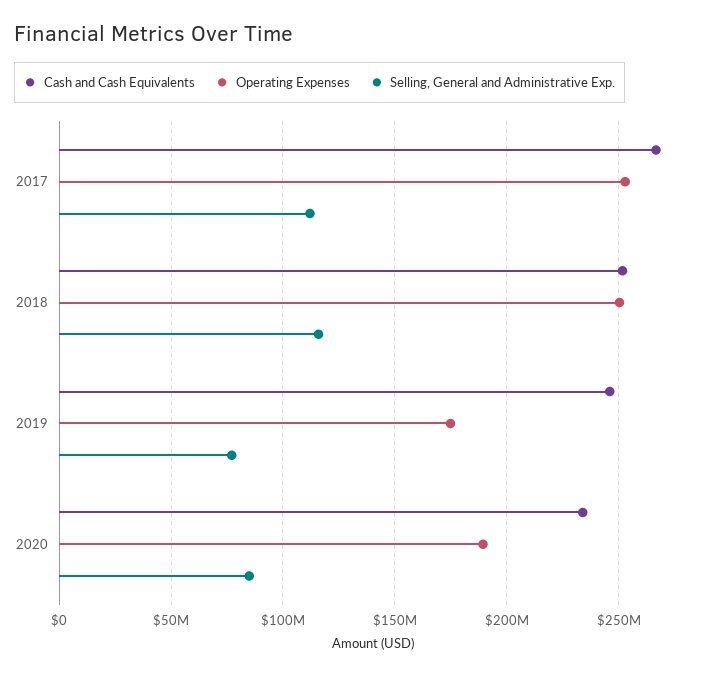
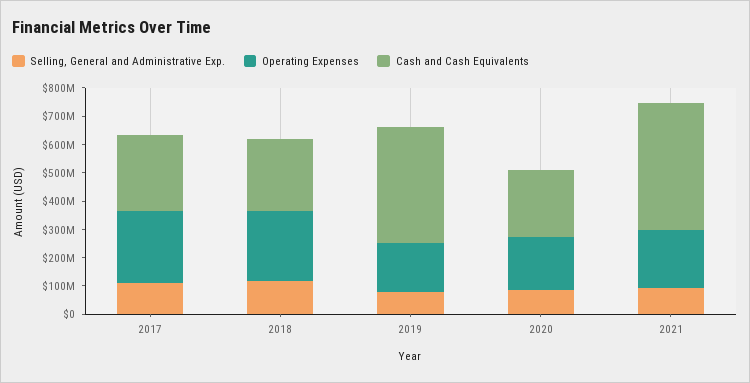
Cash and Cash Equivalents, 2019: 245000000 -> 400000000
Selling, General and Administrative Exp., 2021: none -> 100000000
Operating Expenses, 2021: none -> 200000000
Cash and Cash Equivalents, 2021: none -> 450000000

